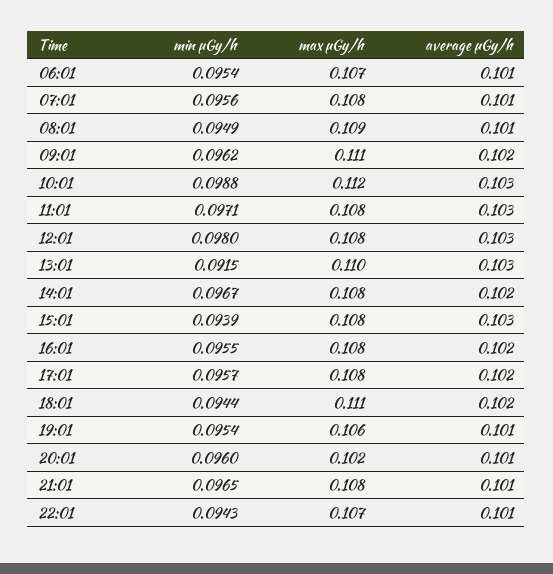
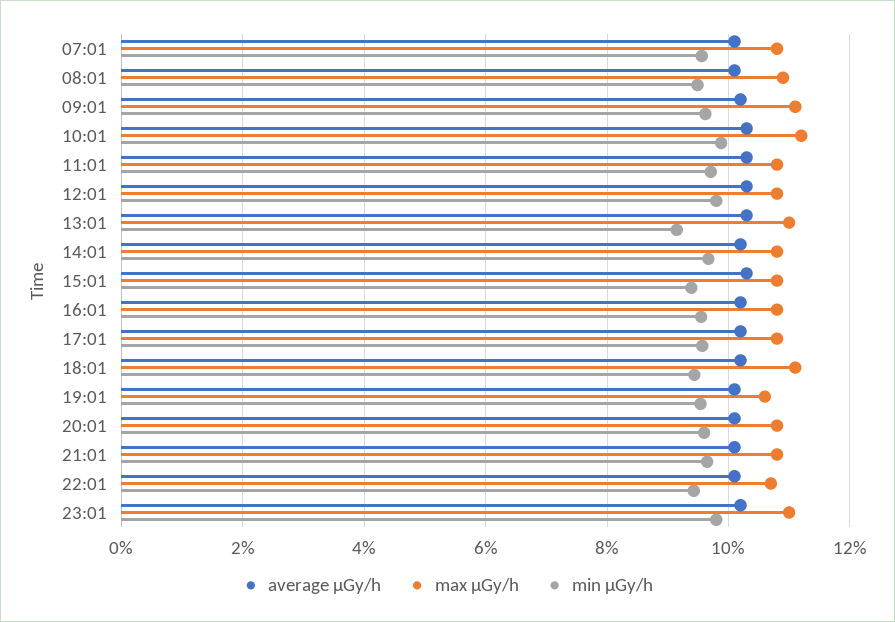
min μGy/h, 06:01: 0.0954 -> none
max μGy/h, 06:01: 0.107 -> none
average μGy/h, 06:01: 0.101 -> none
max μGy/h, 20:01: 0.102 -> 0.108
average μGy/h, 23:01: none -> 0.102
max μGy/h, 23:01: none -> 0.11
min μGy/h, 23:01: none -> 0.098

